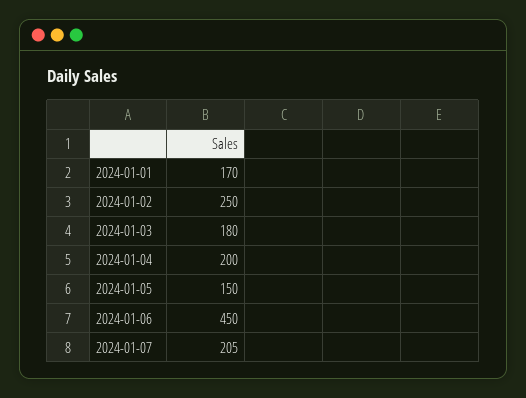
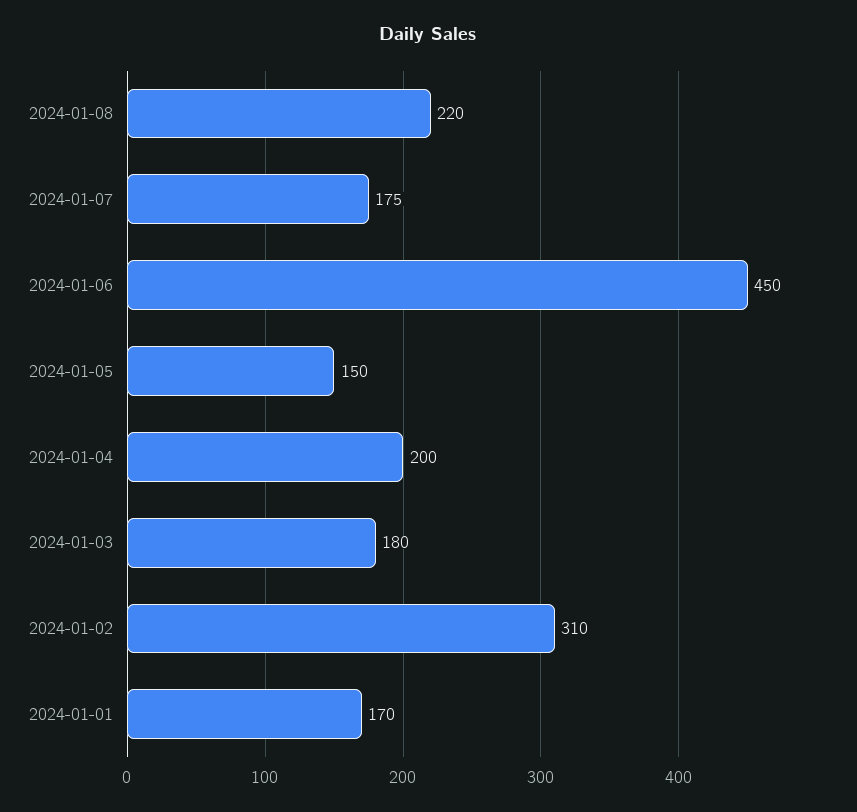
2024-01-02: 250 -> 310
2024-01-07: 205 -> 175
2024-01-08: none -> 220

